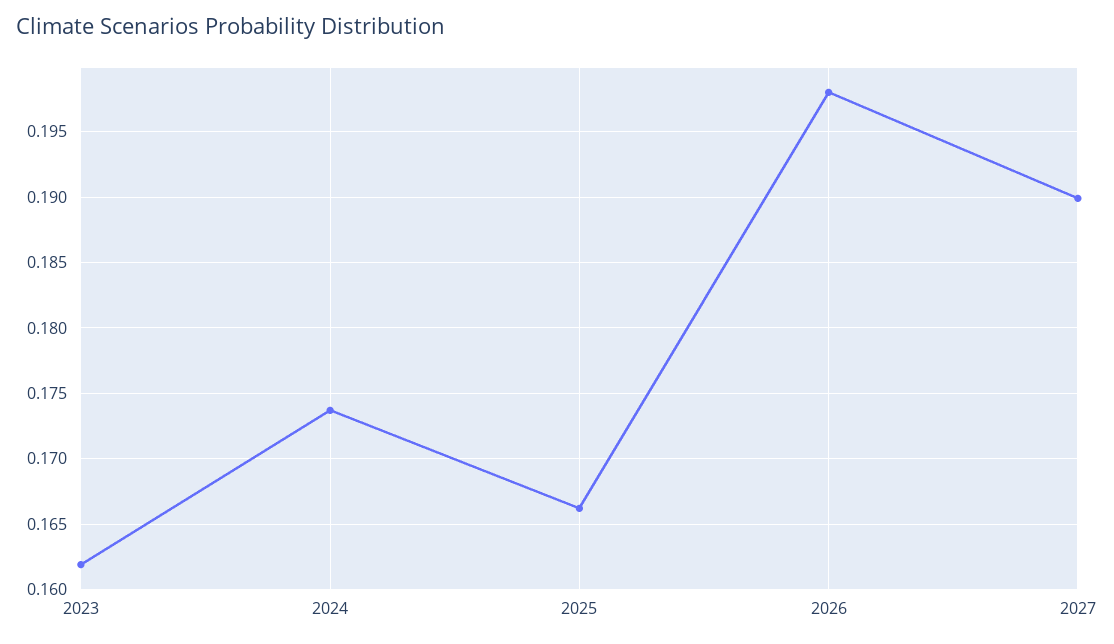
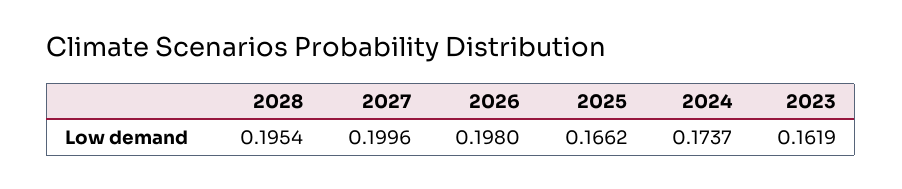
2027: 0.19 -> 0.1996
2028: none -> 0.1954

